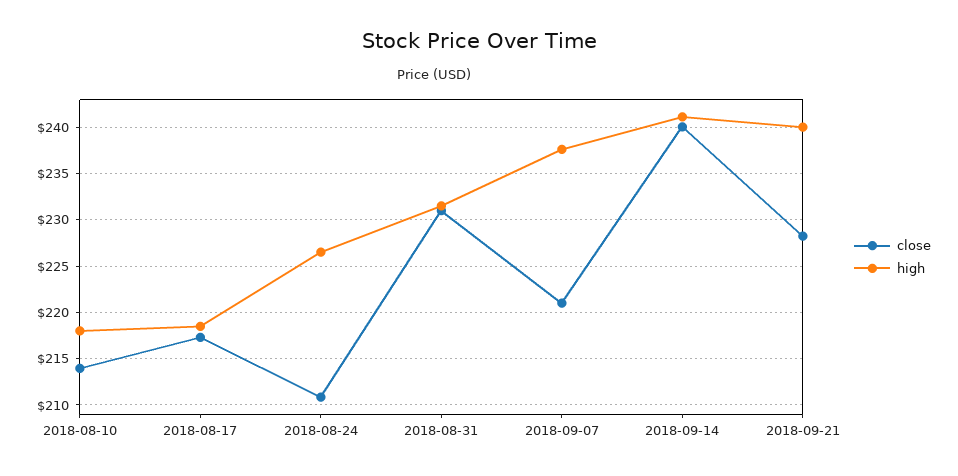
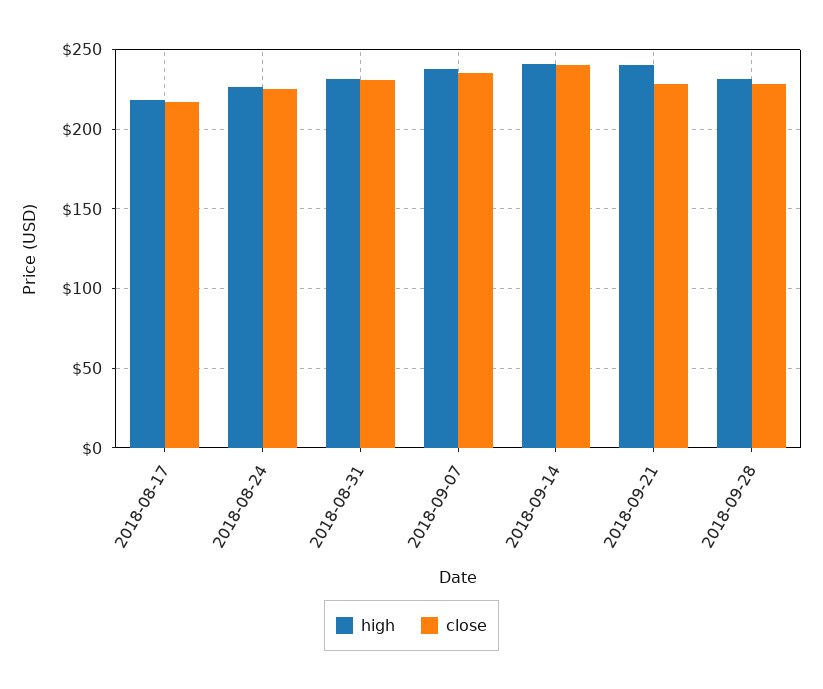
close, 2018-08-10: 214 -> none
high, 2018-08-10: 218 -> none
close, 2018-08-24: 211 -> 225
close, 2018-09-07: 221 -> 235
high, 2018-09-28: none -> 230
close, 2018-09-28: none -> 230

